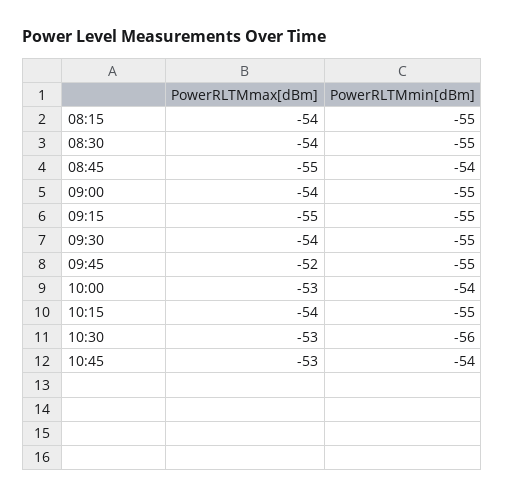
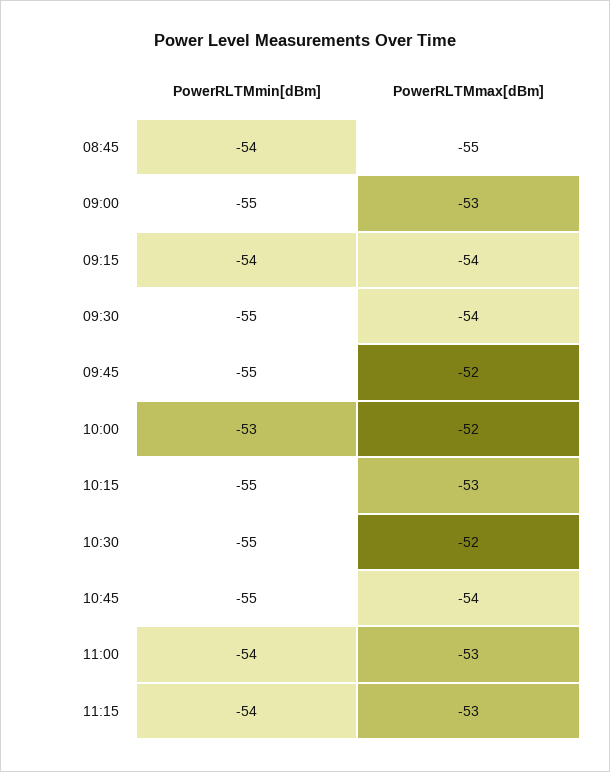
PowerRLTMmax[dBm], 08:15: -54 -> none
PowerRLTMmin[dBm], 08:15: -55 -> none
PowerRLTMmax[dBm], 08:30: -54 -> none
PowerRLTMmin[dBm], 08:30: -55 -> none
PowerRLTMmax[dBm], 09:00: -54 -> -53
PowerRLTMmax[dBm], 09:15: -55 -> -54
PowerRLTMmin[dBm], 09:15: -55 -> -54
PowerRLTMmax[dBm], 10:00: -53 -> -52
PowerRLTMmin[dBm], 10:00: -54 -> -53
PowerRLTMmax[dBm], 10:15: -54 -> -53
PowerRLTMmax[dBm], 10:30: -53 -> -52
PowerRLTMmin[dBm], 10:30: -56 -> -55
PowerRLTMmax[dBm], 10:45: -53 -> -54
PowerRLTMmin[dBm], 10:45: -54 -> -55
PowerRLTMmin[dBm], 11:00: none -> -54
PowerRLTMmax[dBm], 11:00: none -> -53
PowerRLTMmin[dBm], 11:15: none -> -54
PowerRLTMmax[dBm], 11:15: none -> -53

